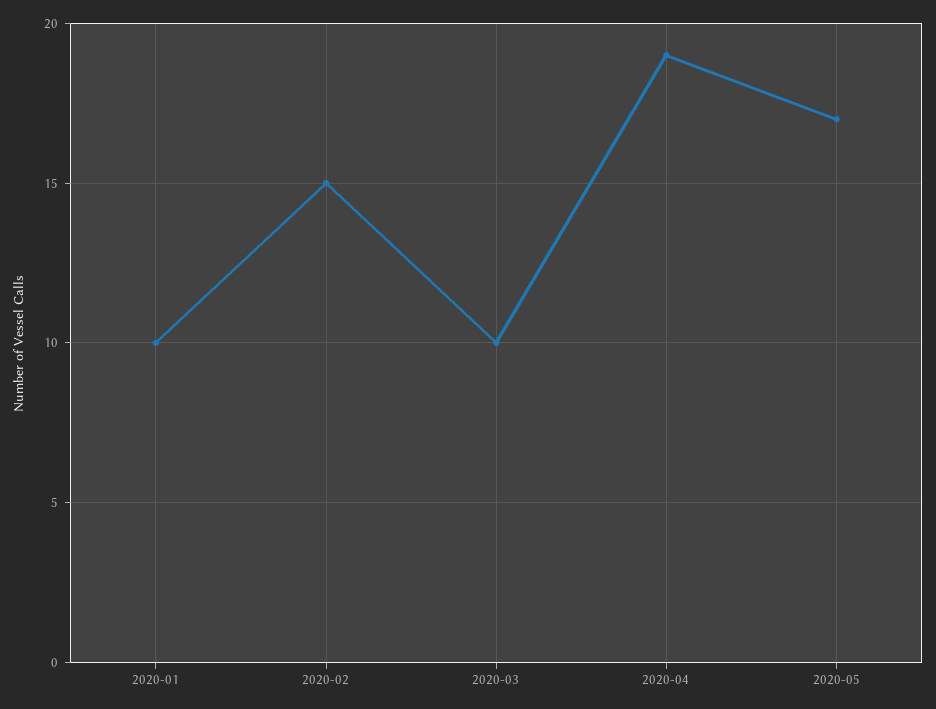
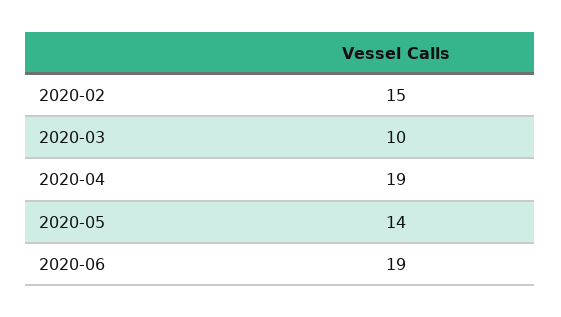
2020-01: 10 -> none
2020-05: 17 -> 14
2020-06: none -> 19

